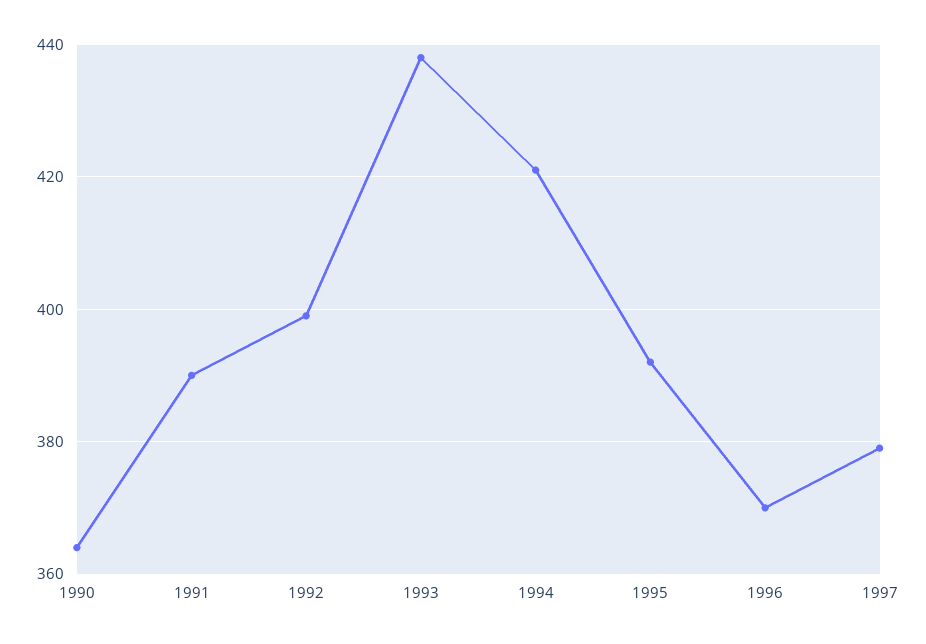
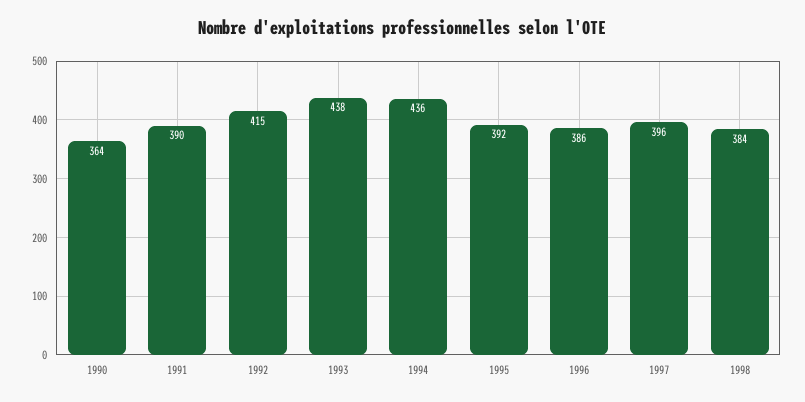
1992: 400 -> 415
1994: 420 -> 436
1996: 370 -> 386
1997: 380 -> 396
1998: none -> 384

